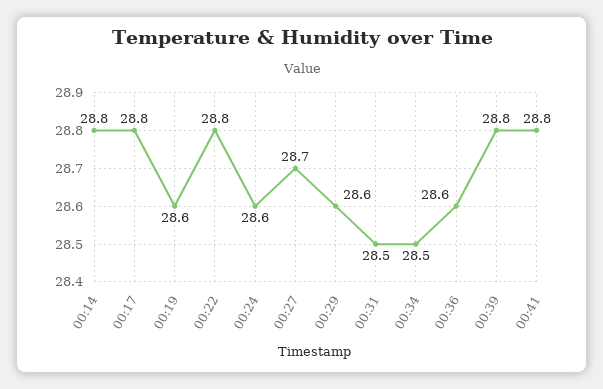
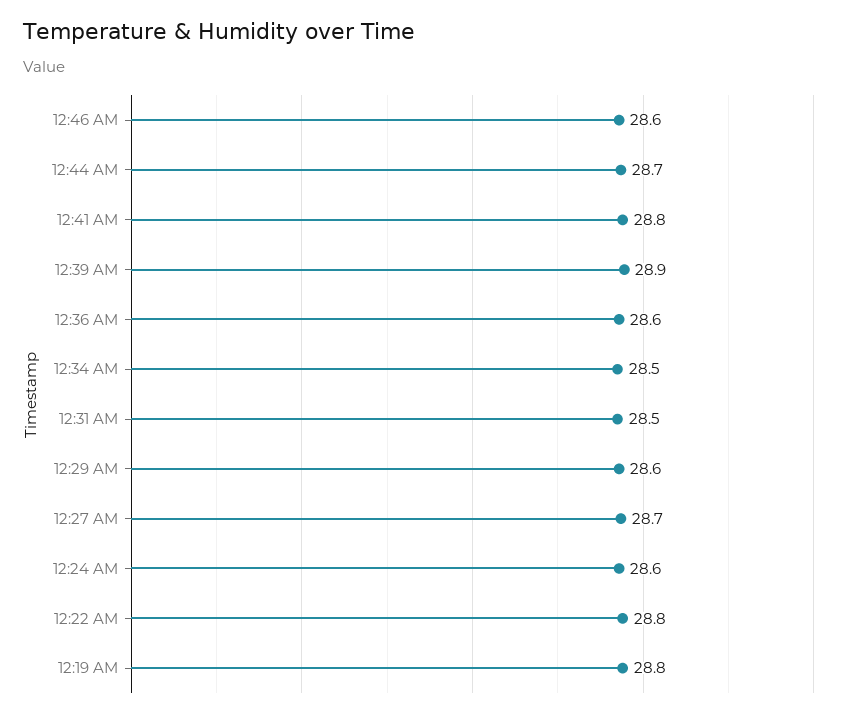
00:14: 28.8 -> none
00:17: 28.8 -> none
00:19: 28.6 -> 28.8
00:39: 28.8 -> 28.9
12:46 AM: none -> 28.6
12:44 AM: none -> 28.7

